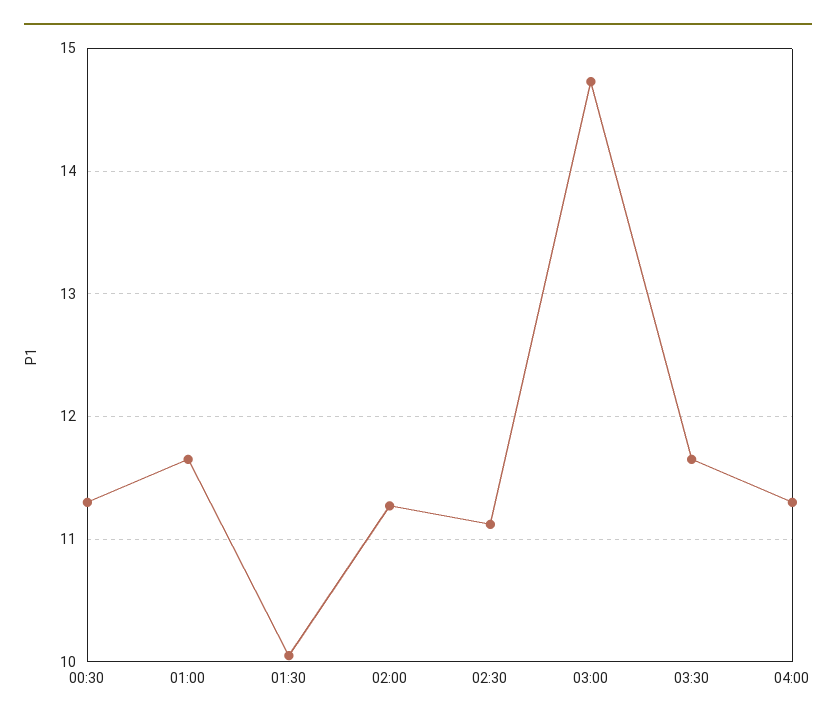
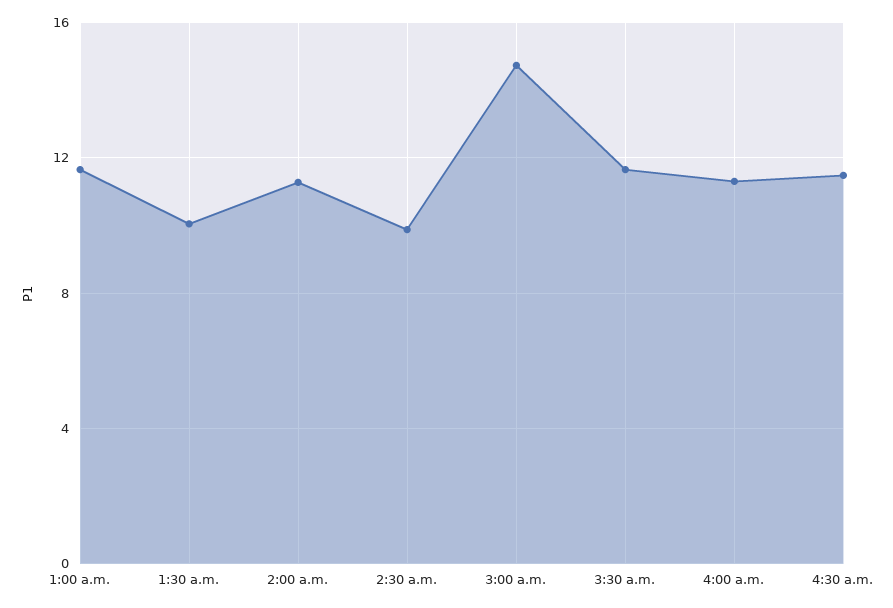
00:30: 11.3 -> none
02:30: 11.1 -> 10
4:30 a.m.: none -> 11.5

